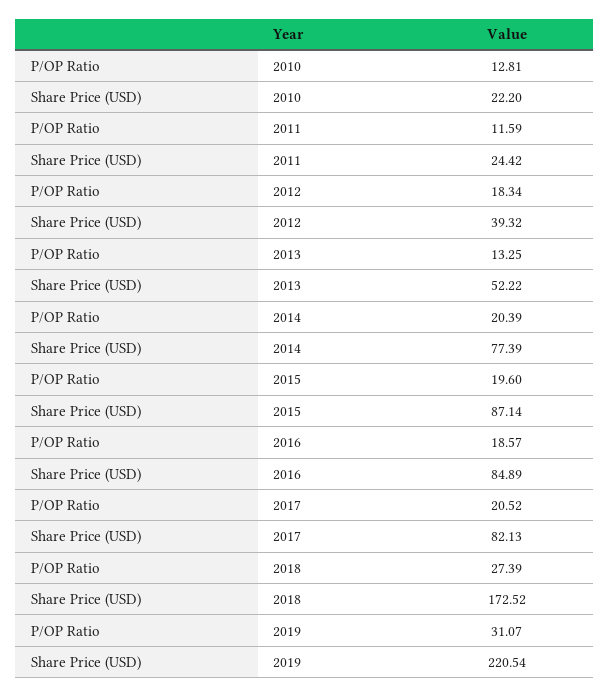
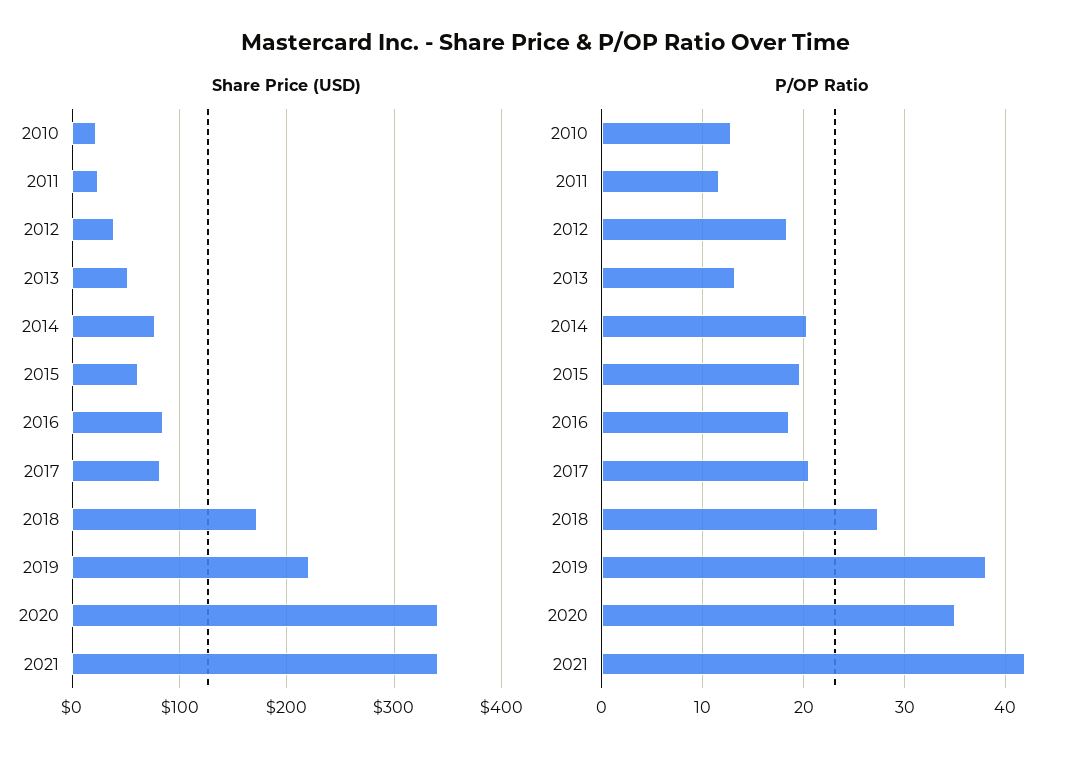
Share Price (USD), 2015: 87.14 -> 60
P/OP Ratio, 2019: 31.07 -> 38
Share Price (USD), 2020: none -> 340
Share Price (USD), 2021: none -> 340
P/OP Ratio, 2020: none -> 35
P/OP Ratio, 2021: none -> 42

